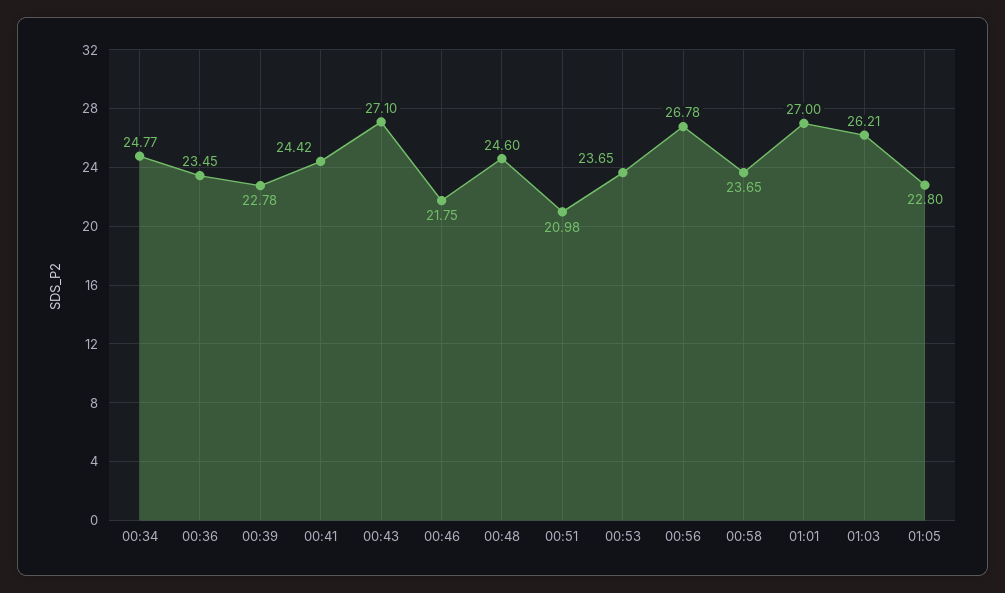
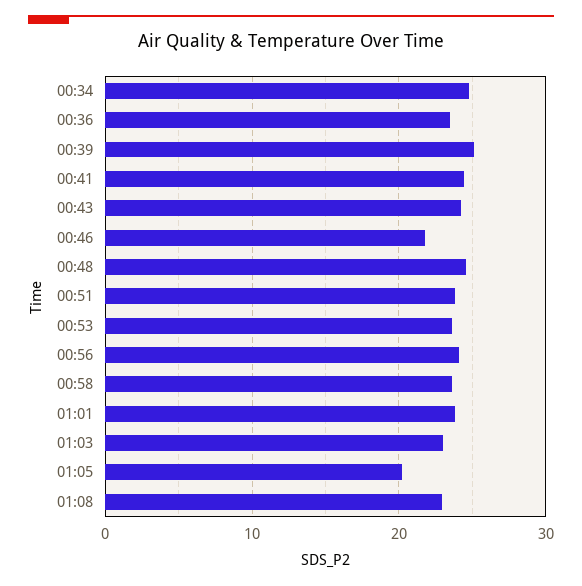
00:39: 22.78 -> 25
00:43: 27.1 -> 24
00:51: 20.98 -> 24
00:56: 26.78 -> 24
01:01: 27 -> 24
01:03: 26.21 -> 23
01:05: 22.8 -> 20
01:08: none -> 23

